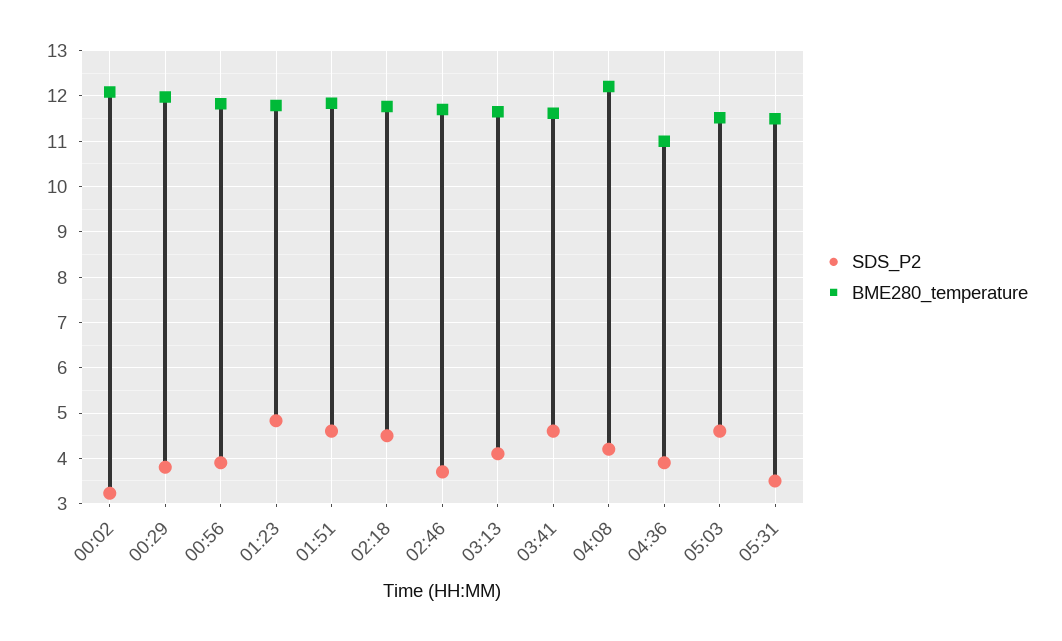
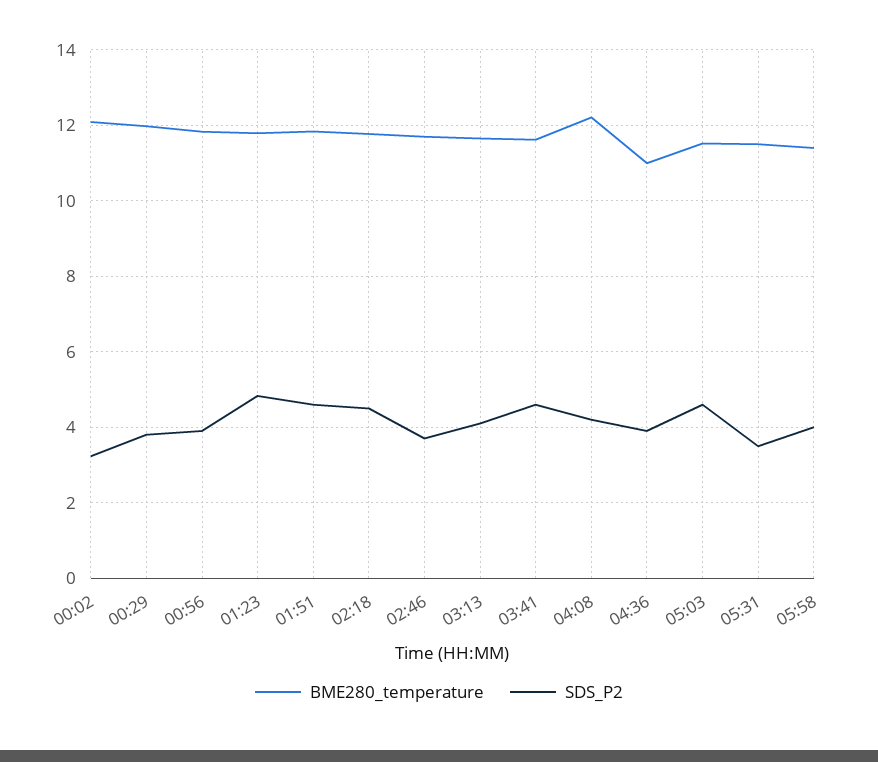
BME280_temperature, 05:58: none -> 11.4
SDS_P2, 05:58: none -> 4

